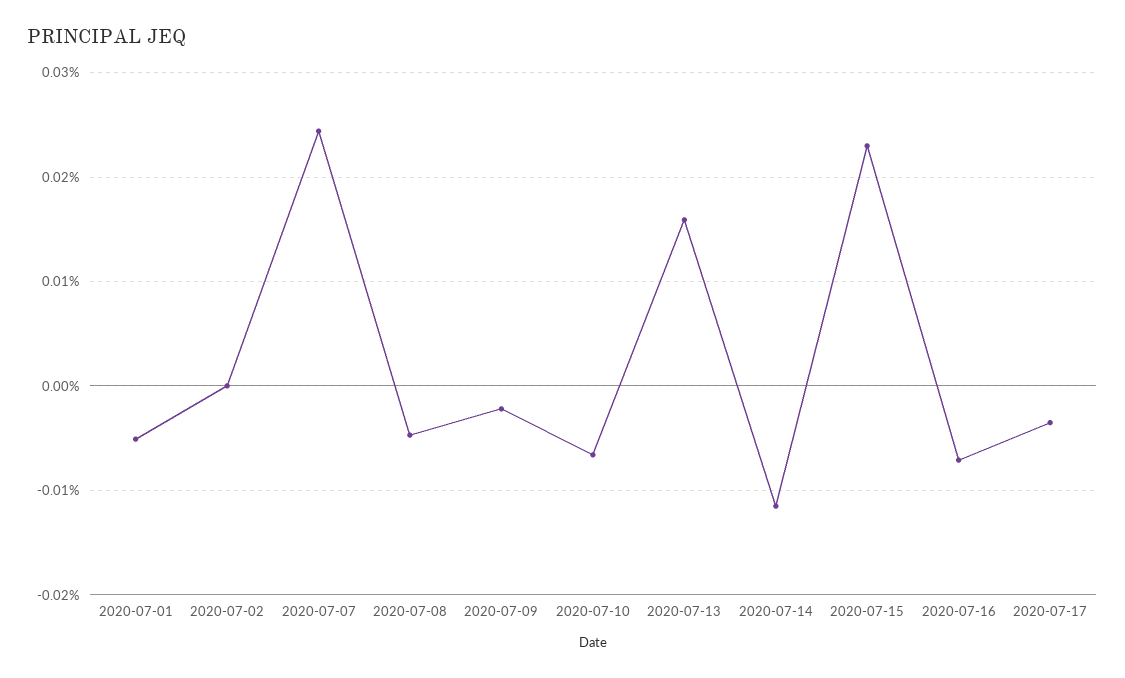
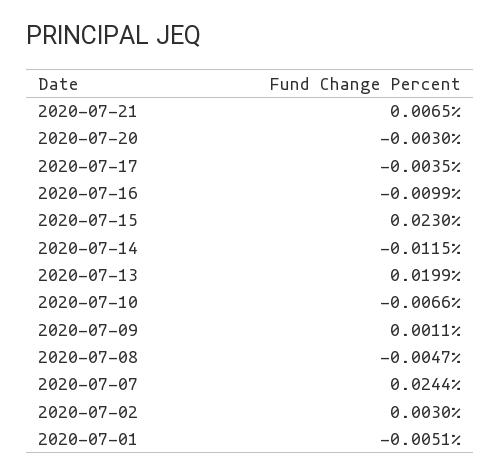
2020-07-02: 0 -> 0.003
2020-07-09: -0.002 -> 0.0011
2020-07-13: 0.016 -> 0.0199
2020-07-16: -0.007 -> -0.0099
2020-07-21: none -> 0.0065
2020-07-20: none -> -0.003

